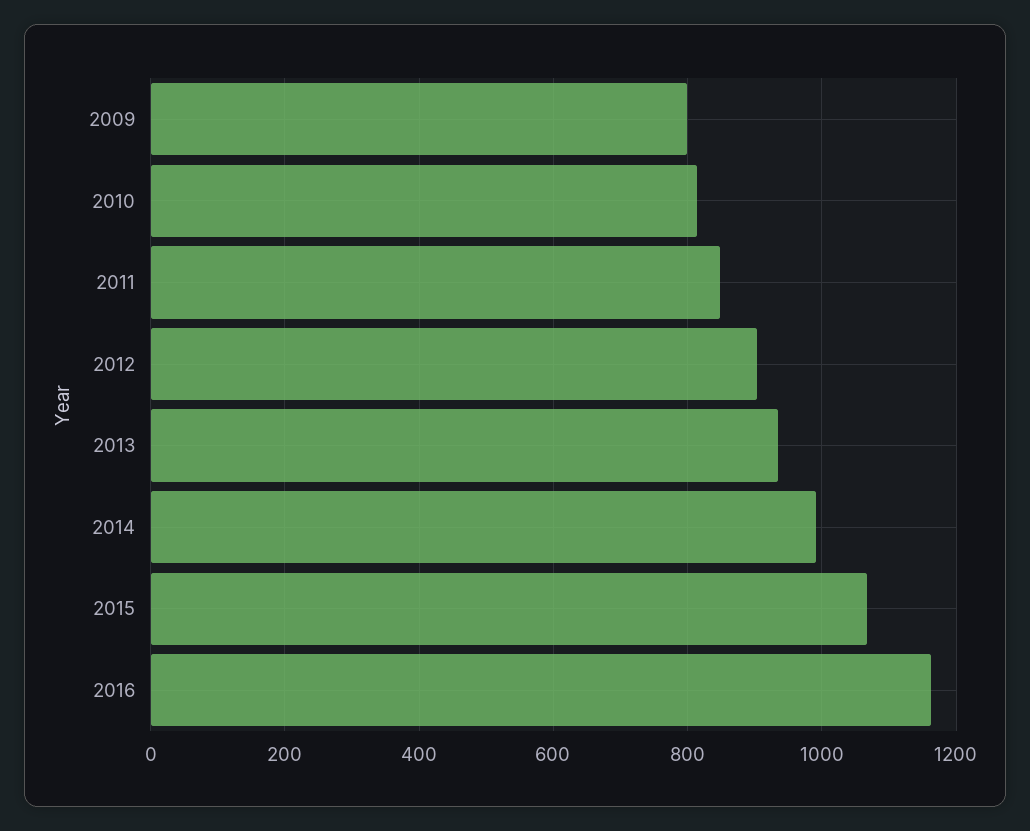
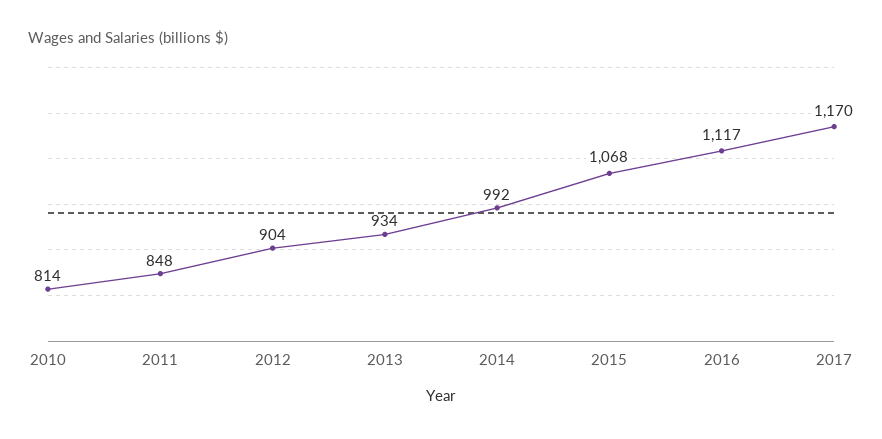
2009: 800 -> none
2016: 1160 -> 1117
2017: none -> 1170

